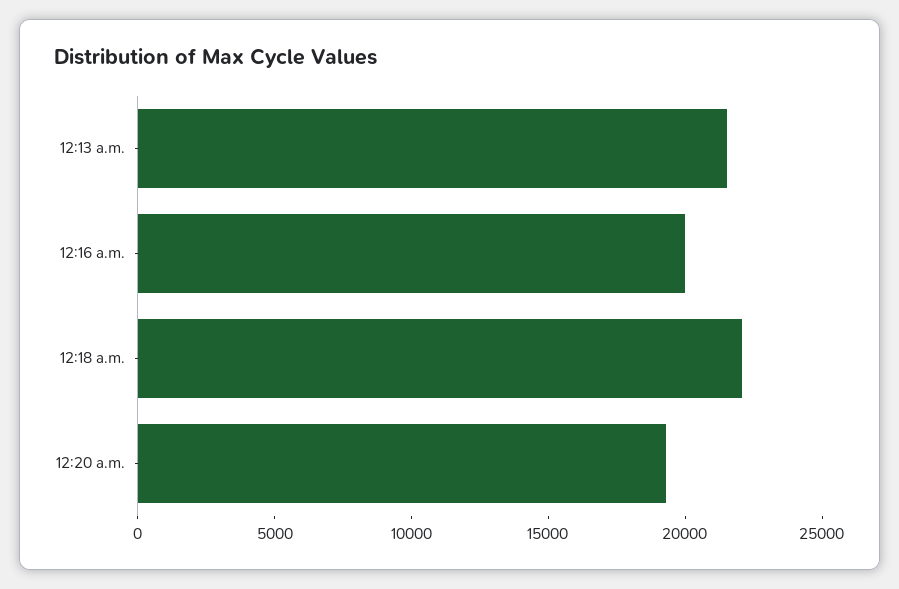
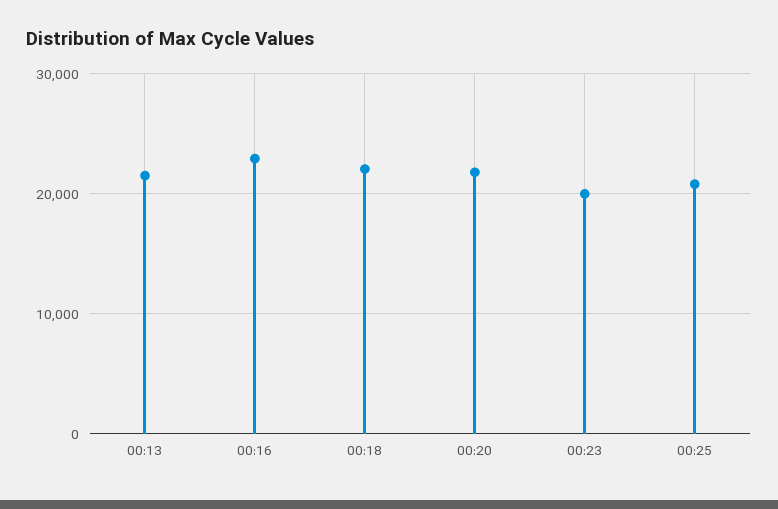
12:16 a.m.: 20000 -> 23000
12:20 a.m.: 19000 -> 22000
00:23: none -> 20000
00:25: none -> 21000

